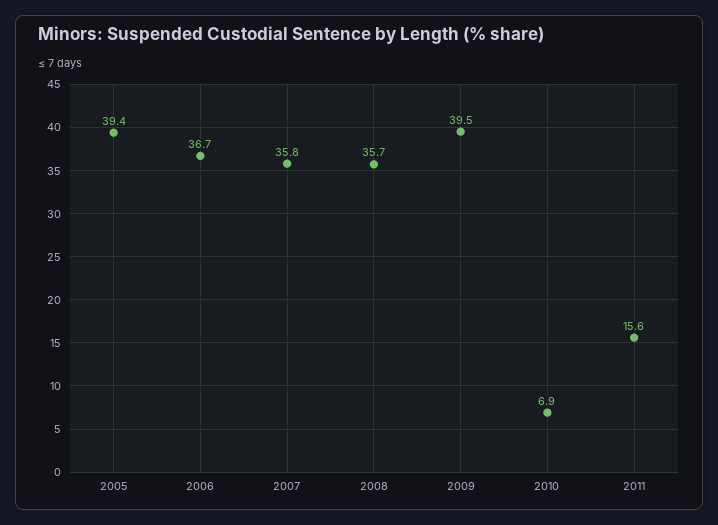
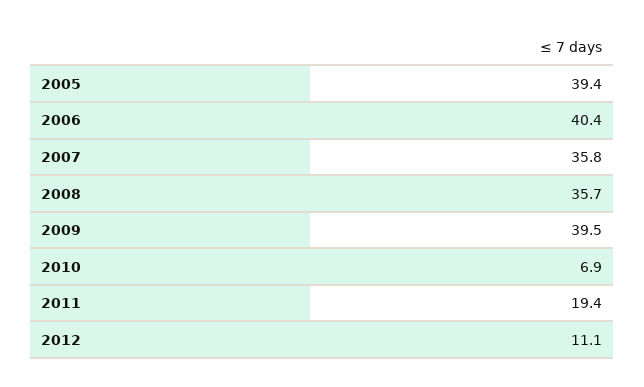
2006: 36.7 -> 40.4
2011: 15.6 -> 19.4
2012: none -> 11.1

